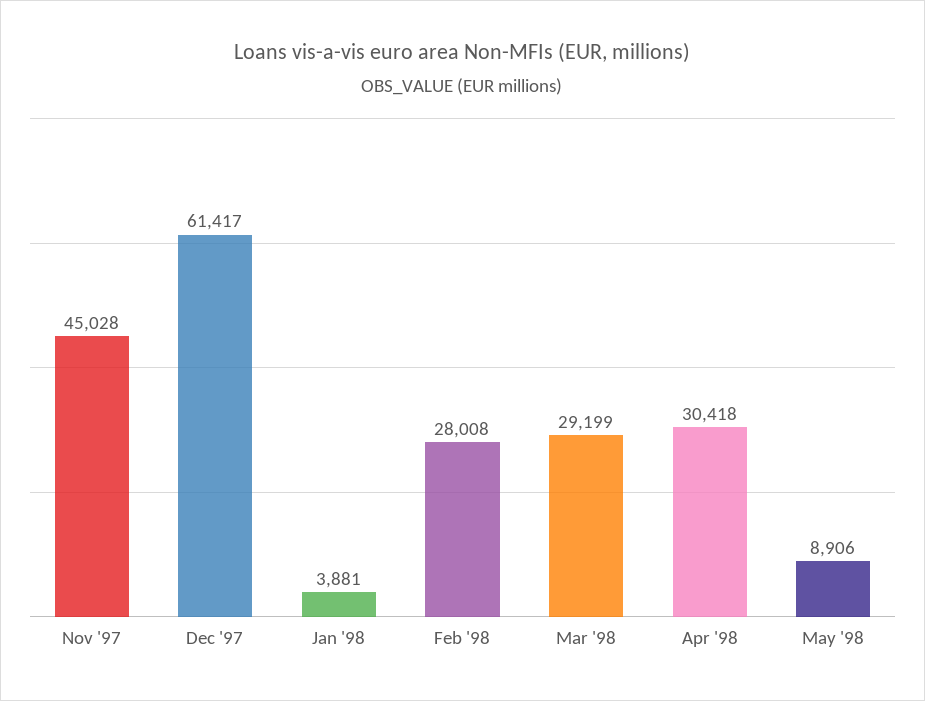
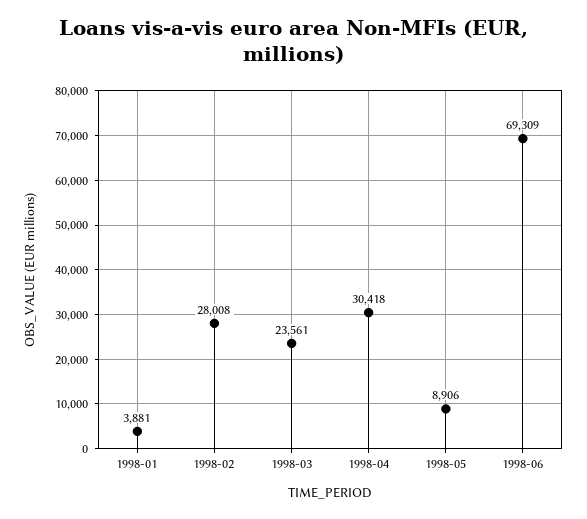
Nov '97: 45028 -> none
Dec '97: 61417 -> none
Mar '98: 29199 -> 23561
1998-06: none -> 69309

